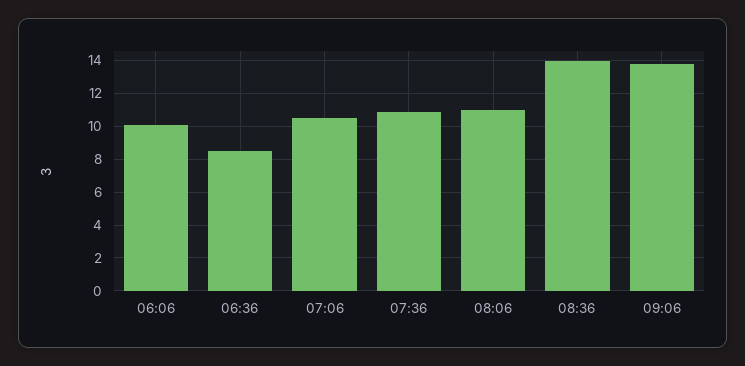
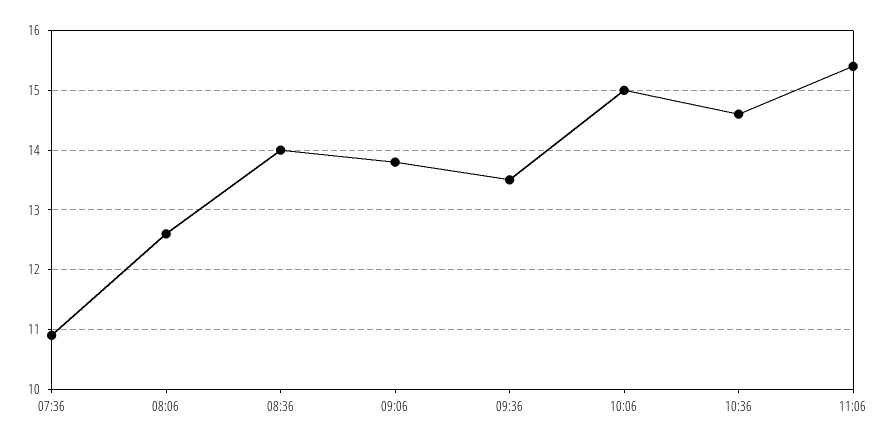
06:06: 10 -> none
06:36: 8.5 -> none
07:06: 10.5 -> none
08:06: 11 -> 12.5
09:36: none -> 13.5
10:06: none -> 15
10:36: none -> 14.5
11:06: none -> 15.5

